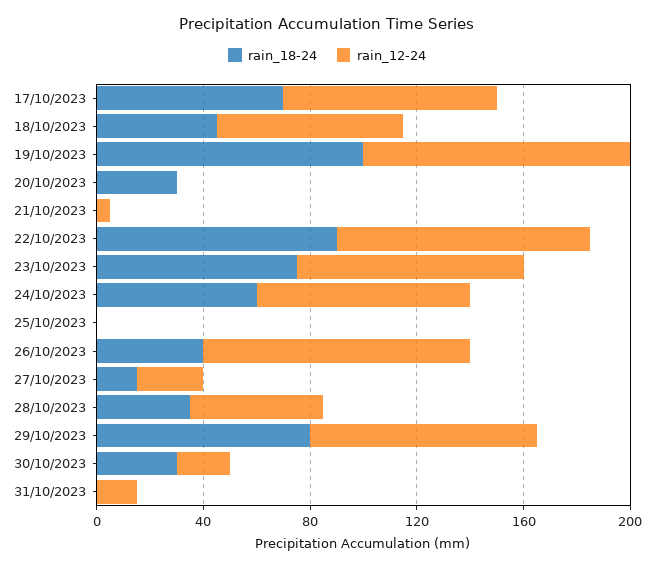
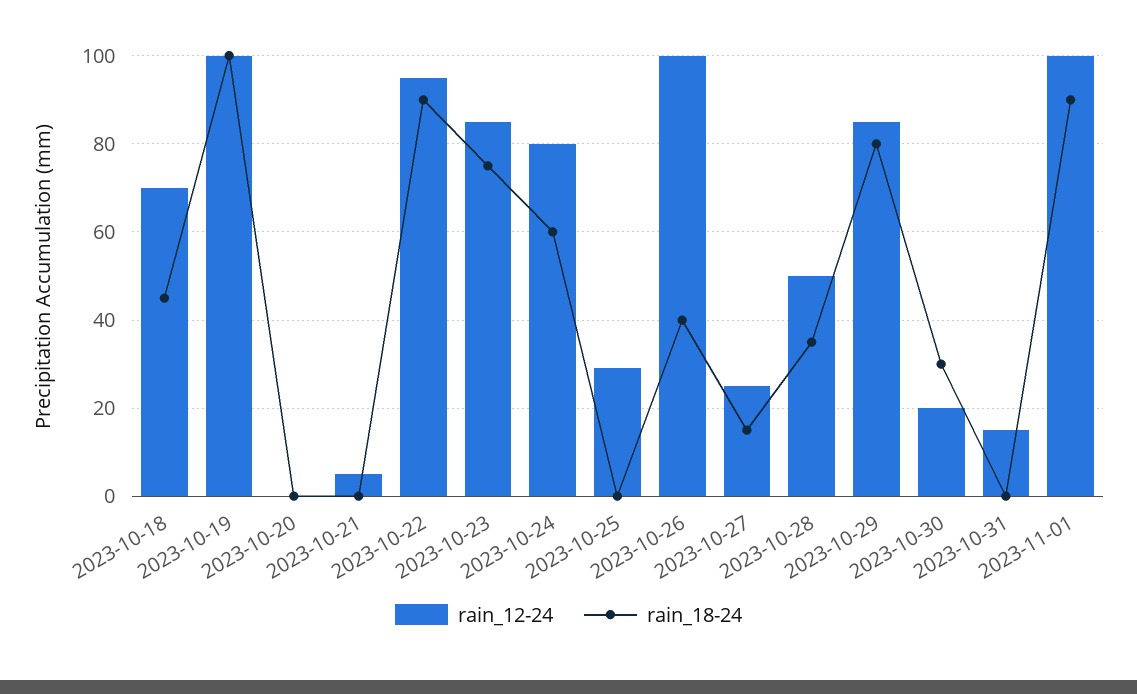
rain_18-24, 17/10/2023: 70 -> none
rain_12-24, 17/10/2023: 80 -> none
rain_18-24, 20/10/2023: 30 -> 0
rain_12-24, 25/10/2023: 0 -> 30
rain_12-24, 2023-11-01: none -> 100
rain_18-24, 2023-11-01: none -> 90

